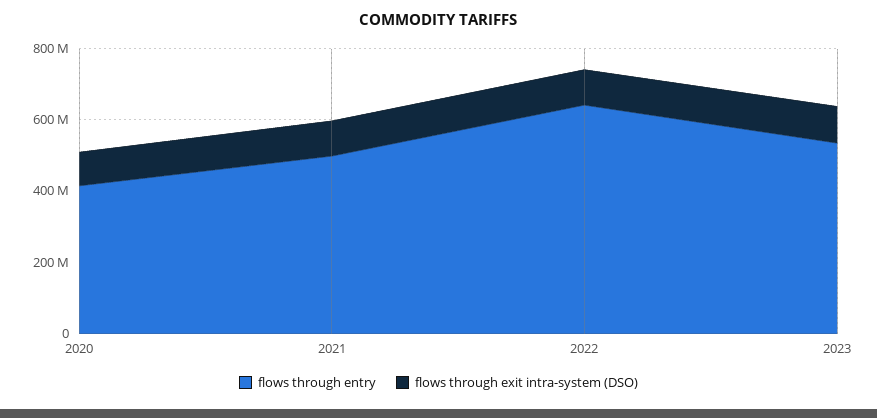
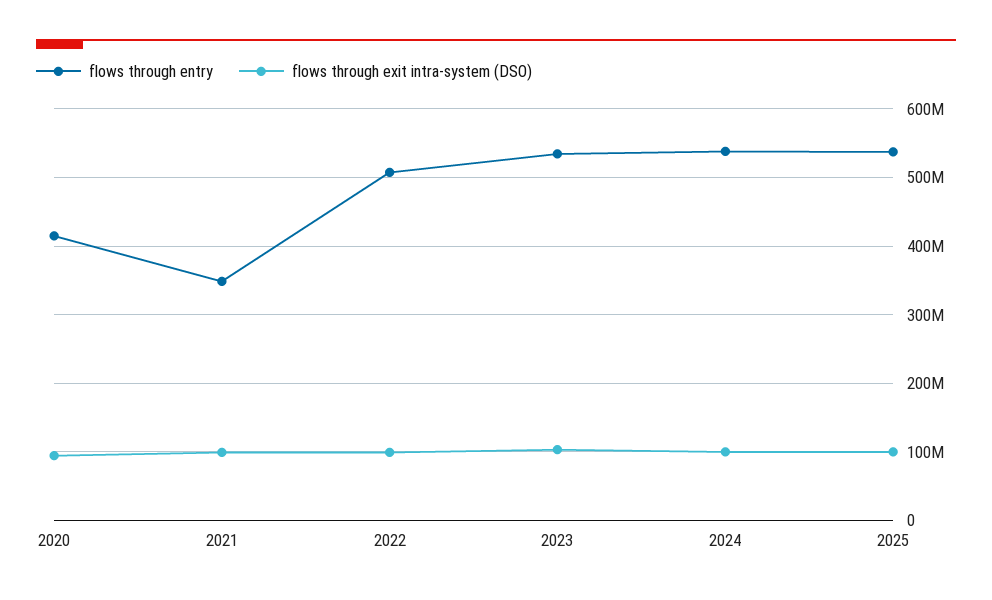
flows through entry, 2021: 500000000 -> 350000000
flows through entry, 2022: 650000000 -> 510000000
flows through entry, 2024: none -> 540000000
flows through exit intra-system (DSO), 2024: none -> 100000000
flows through entry, 2025: none -> 540000000
flows through exit intra-system (DSO), 2025: none -> 100000000

